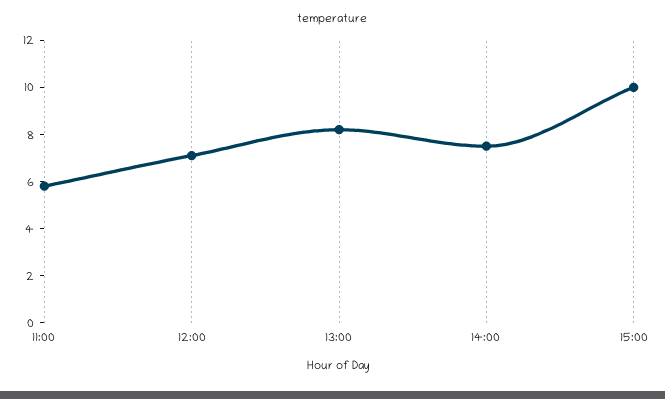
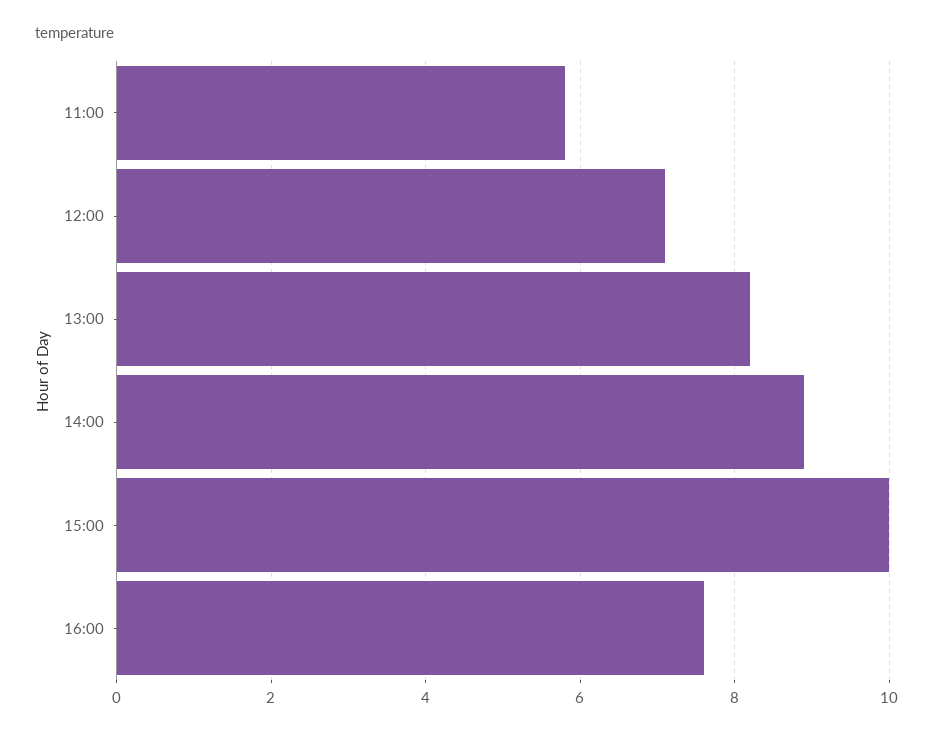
14:00: 7.5 -> 9
16:00: none -> 7.5

